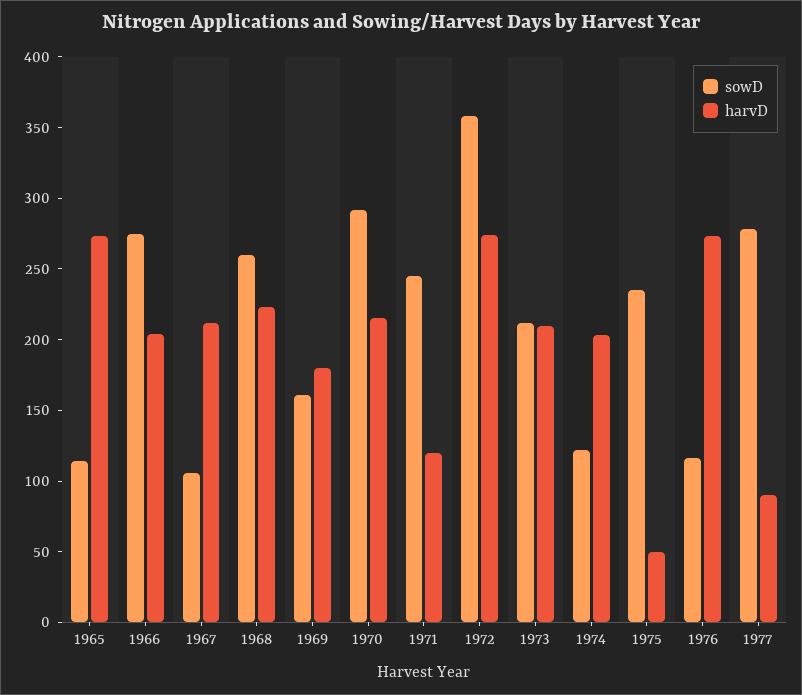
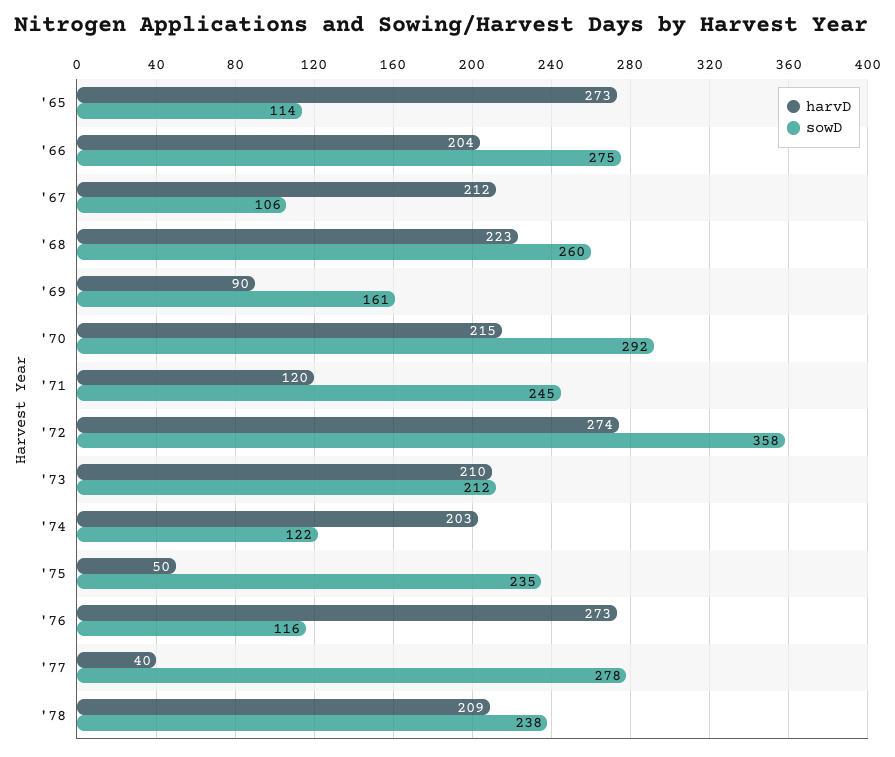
harvD, 1969: 180 -> 90
harvD, 1977: 90 -> 40
harvD, '78: none -> 209
sowD, '78: none -> 238

